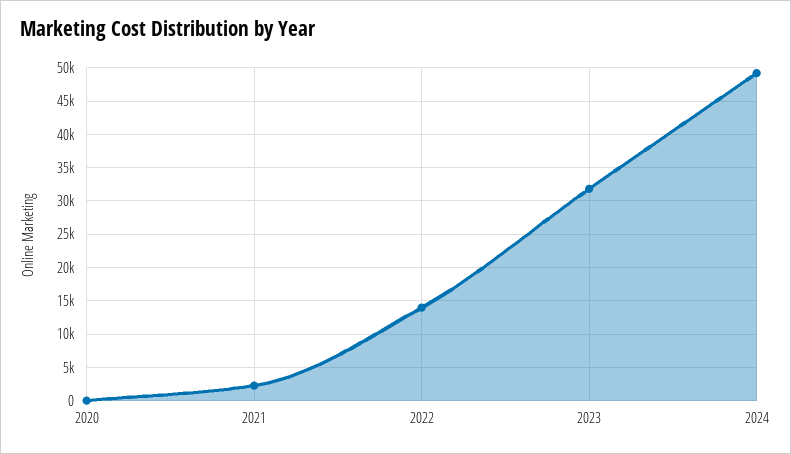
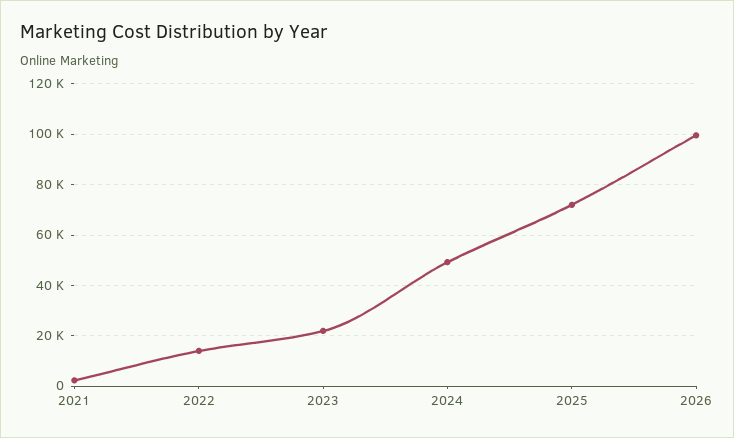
2020: 0 -> none
2023: 32000 -> 22500
2025: none -> 72500
2026: none -> 100000

